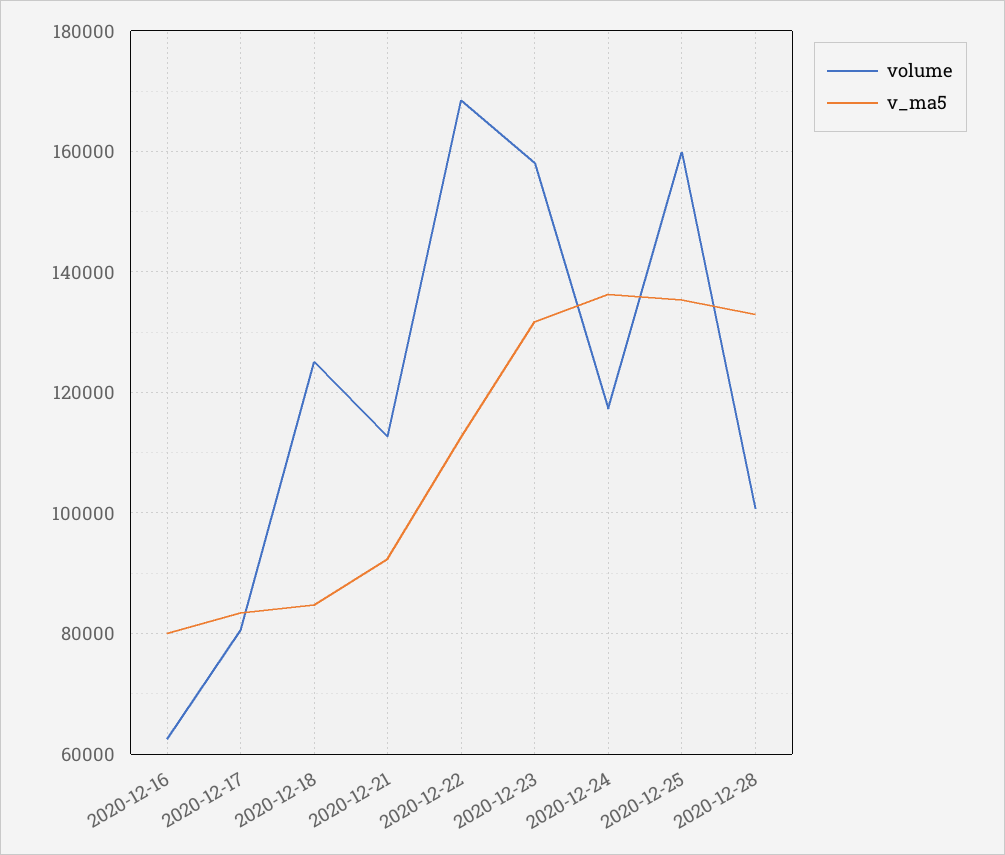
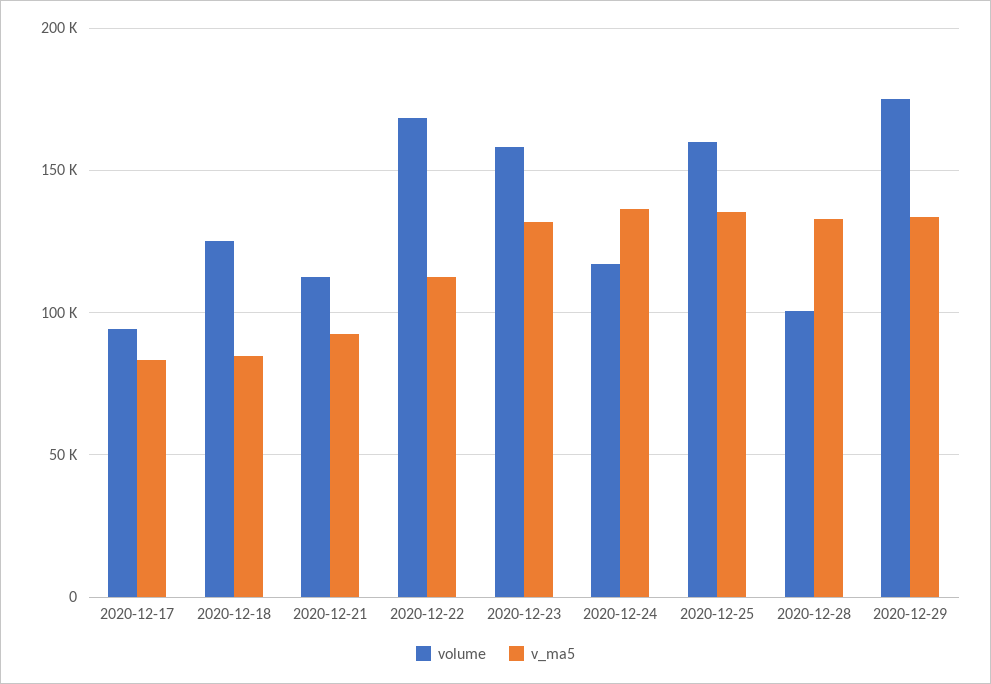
volume, 2020-12-16: 62000 -> none
v_ma5, 2020-12-16: 80000 -> none
volume, 2020-12-17: 80000 -> 95000
volume, 2020-12-29: none -> 175000
v_ma5, 2020-12-29: none -> 135000

